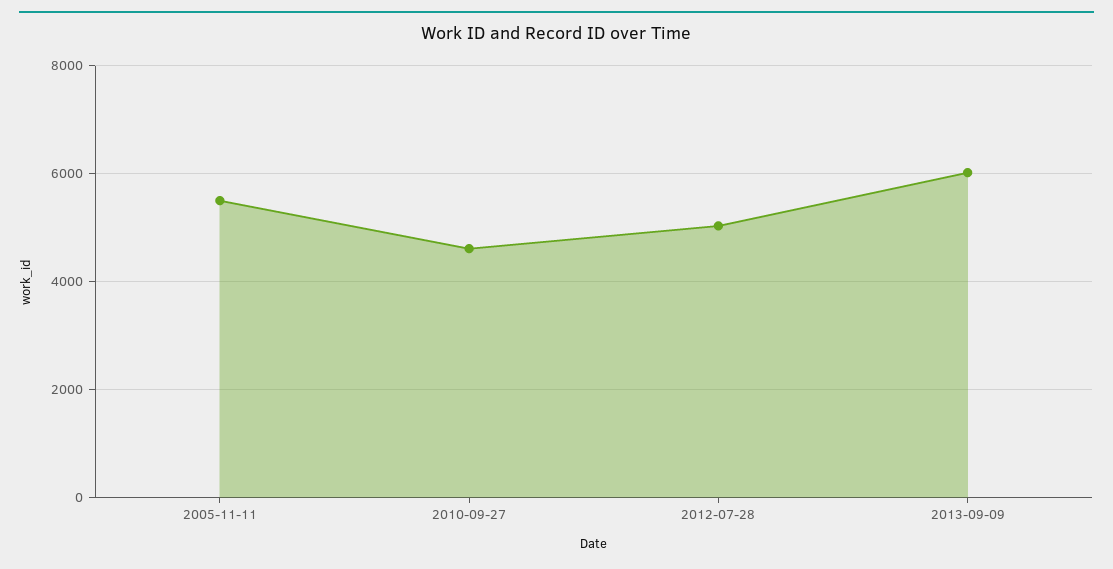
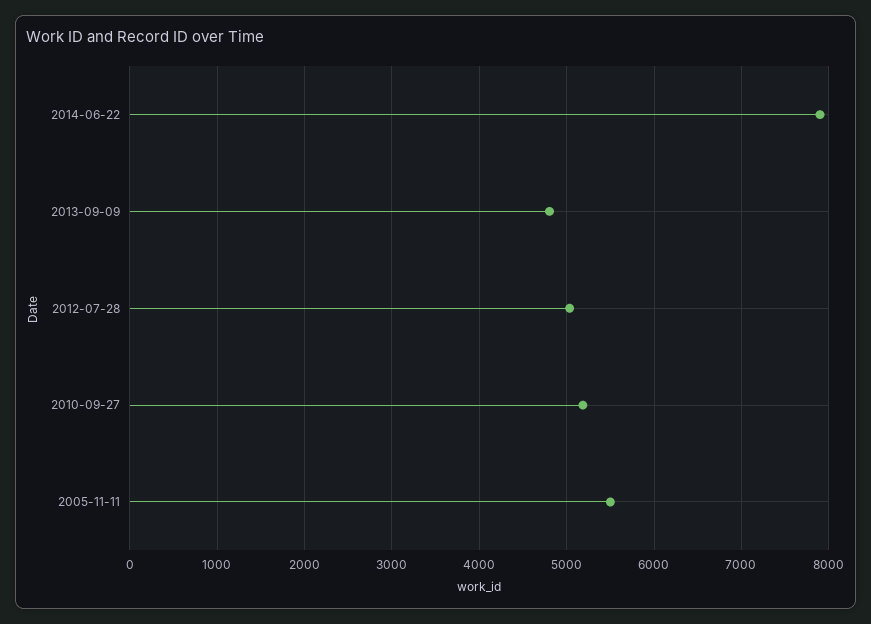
2010-09-27: 4600 -> 5200
2013-09-09: 6000 -> 4800
2014-06-22: none -> 7900

